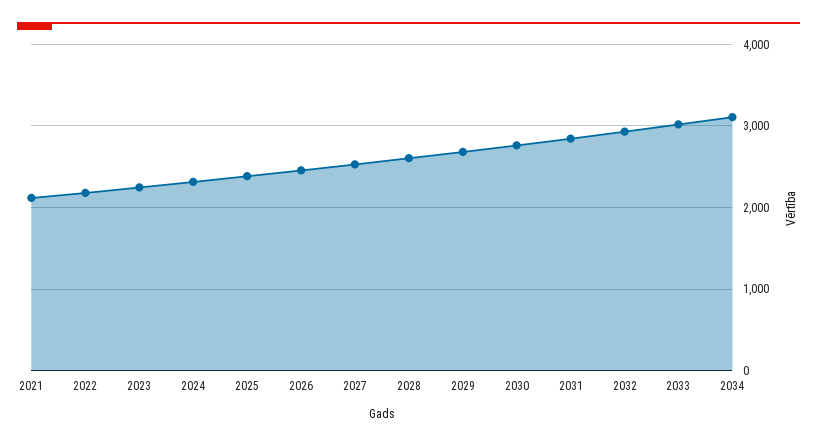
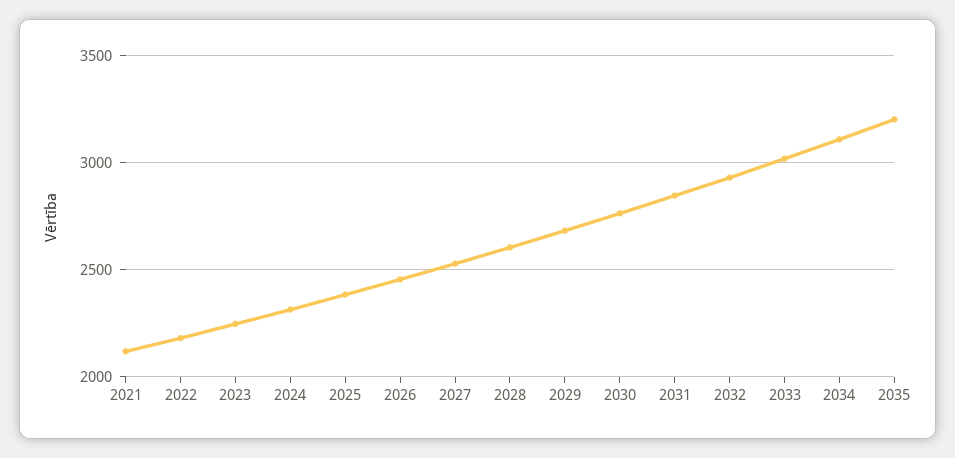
2035: none -> 3200

